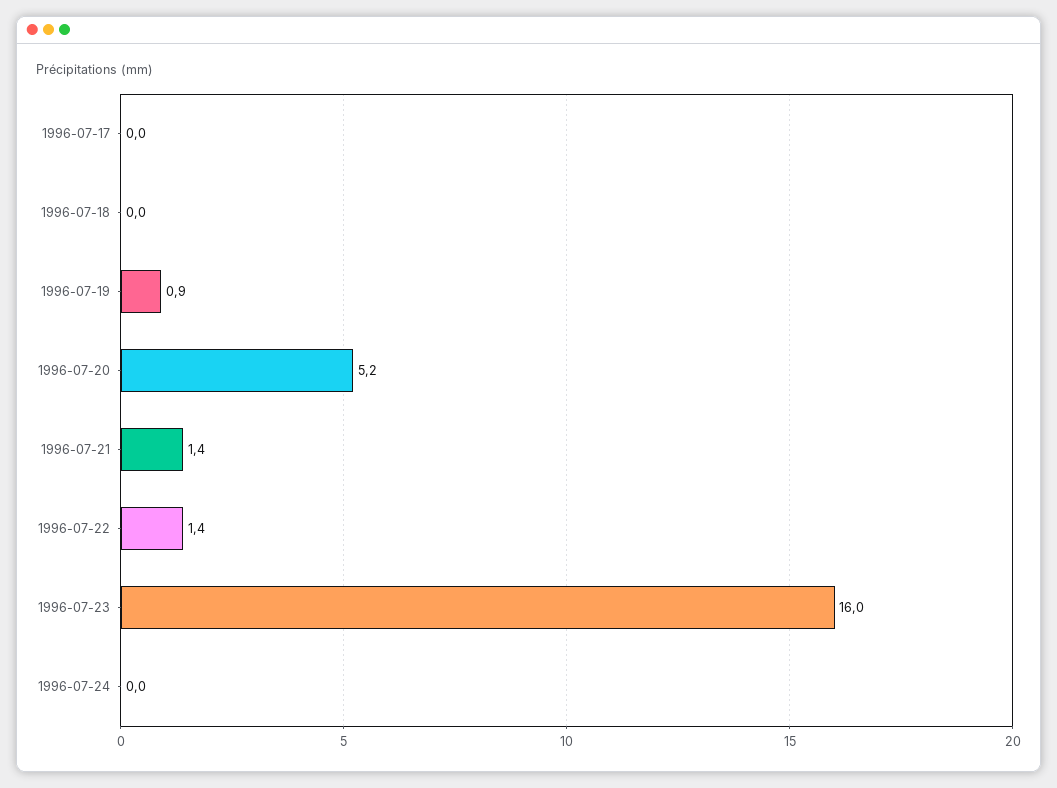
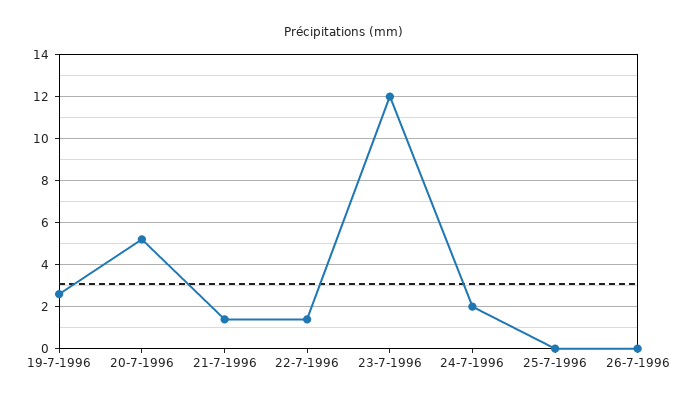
1996-07-17: 0 -> none
1996-07-18: 0 -> none
1996-07-19: 0.9 -> 2.5
1996-07-23: 16 -> 12
1996-07-24: 0 -> 2
25-7-1996: none -> 0
26-7-1996: none -> 0

